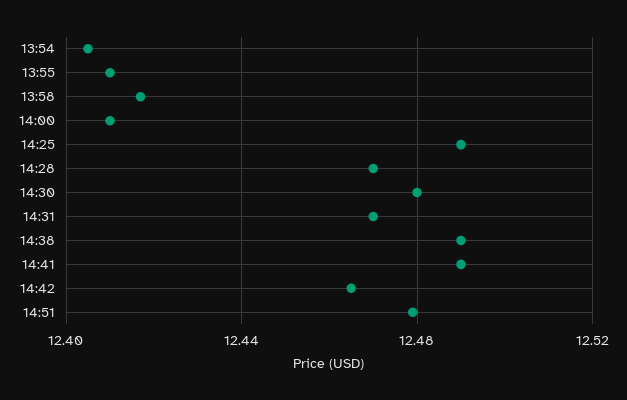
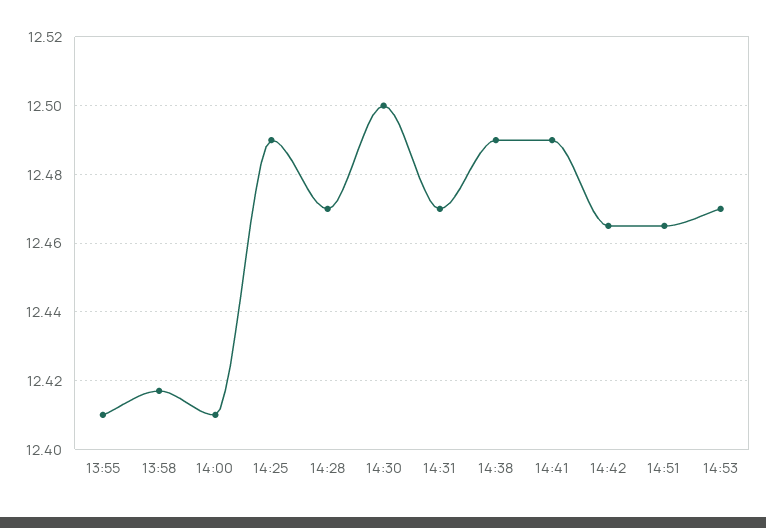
13:54: 12.405 -> none
14:30: 12.48 -> 12.5
14:51: 12.48 -> 12.465
14:53: none -> 12.47

